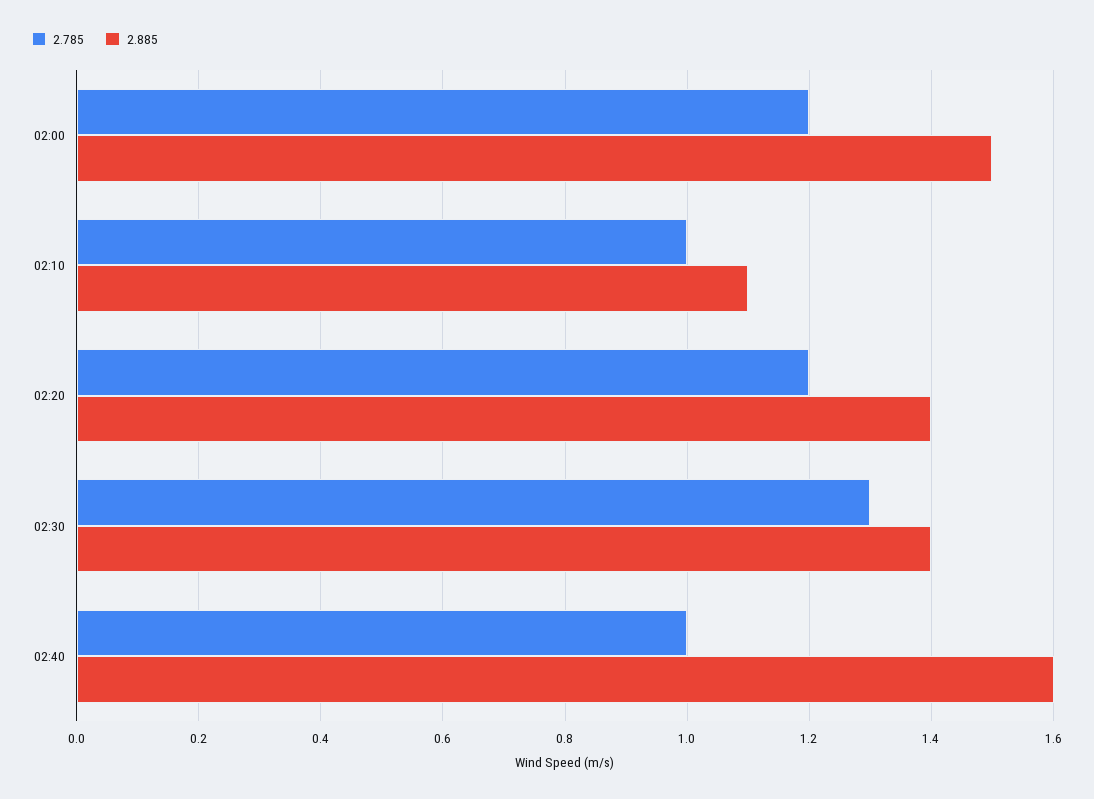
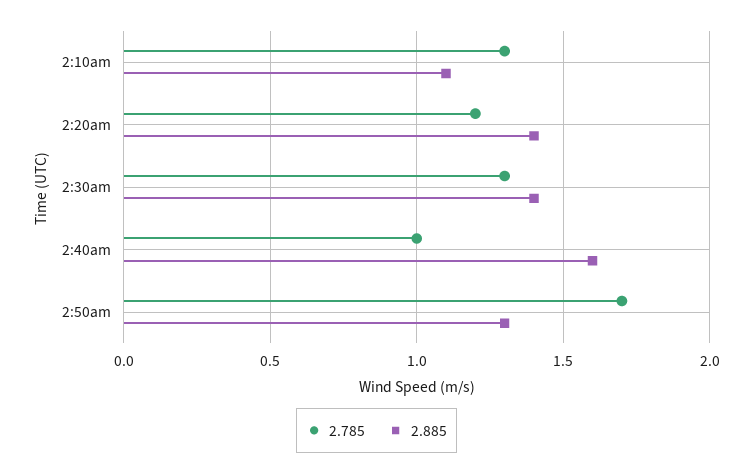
2.785, 02:00: 1.2 -> none
2.885, 02:00: 1.5 -> none
2.785, 02:10: 1 -> 1.3
2.785, 2:50am: none -> 1.7
2.885, 2:50am: none -> 1.3

